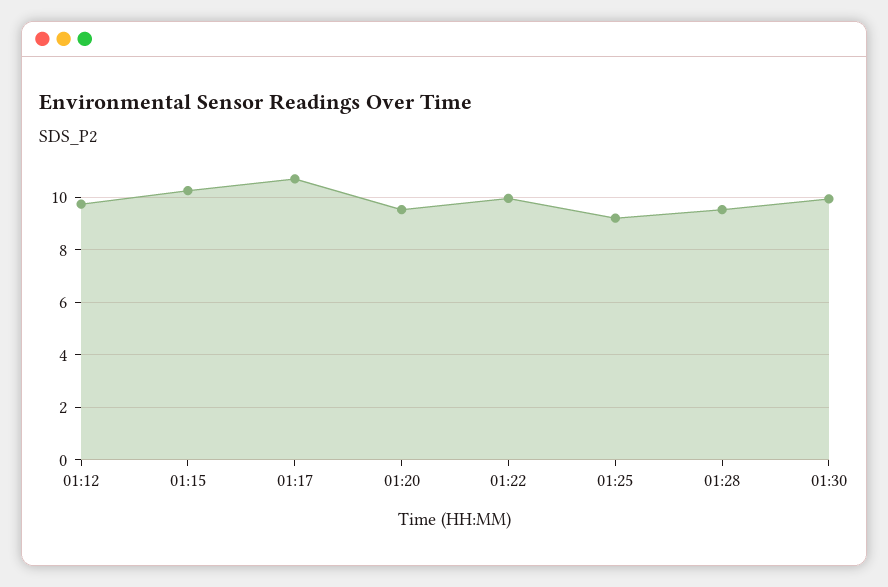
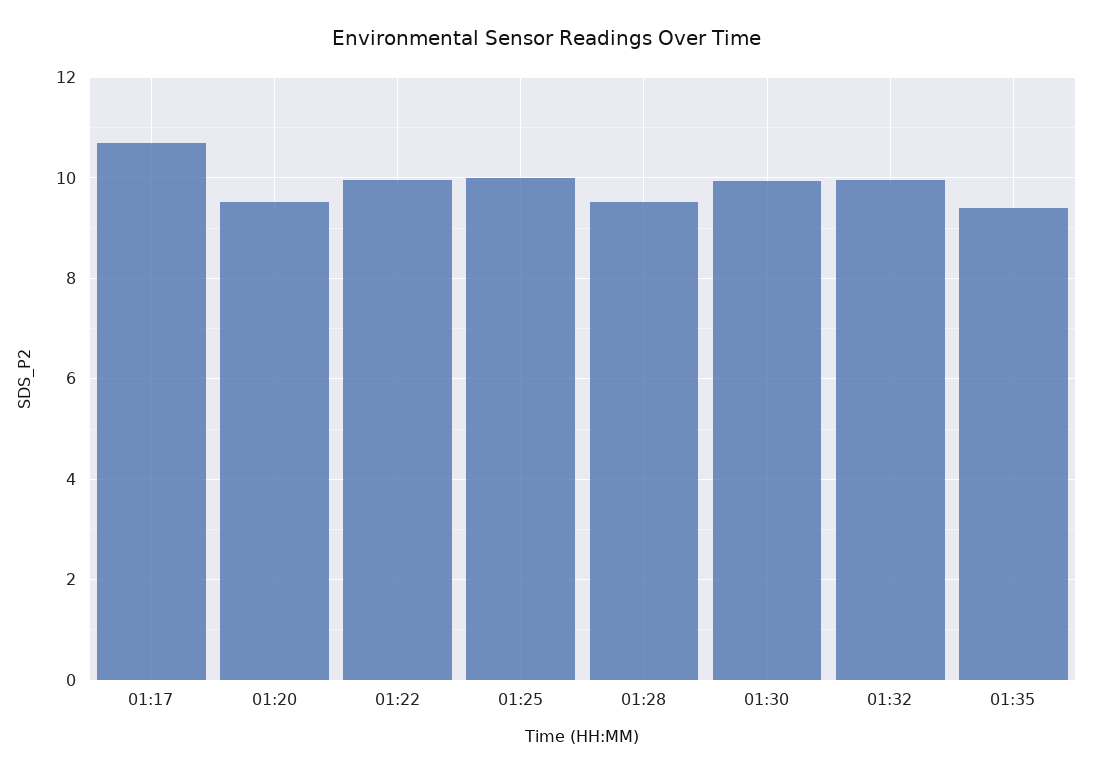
01:12: 9.75 -> none
01:15: 10.25 -> none
01:25: 9.25 -> 10
01:32: none -> 10
01:35: none -> 9.4

